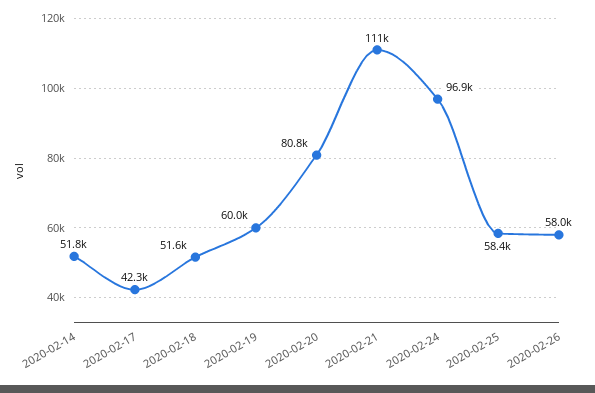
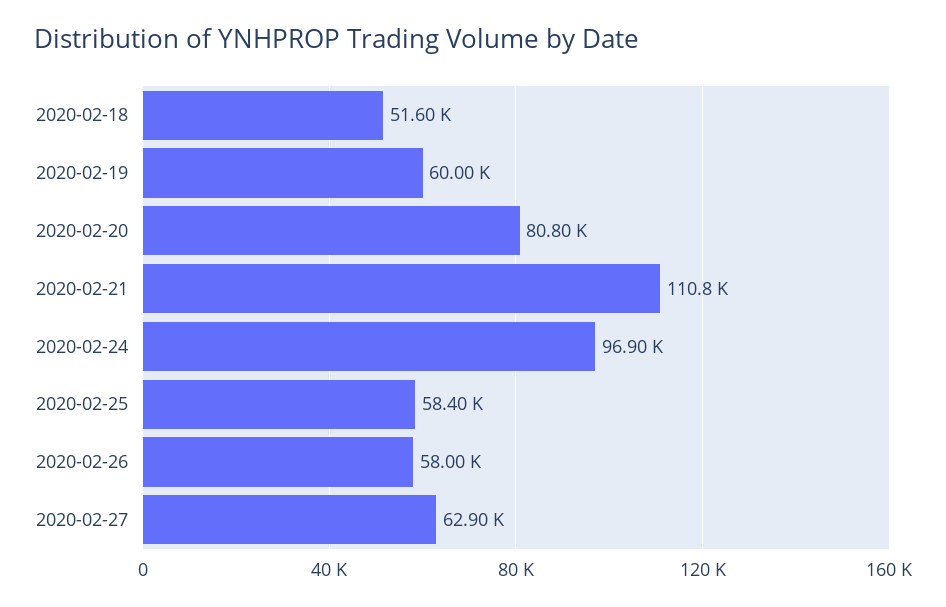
2020-02-14: 51800 -> none
2020-02-17: 42300 -> none
2020-02-27: none -> 62900

